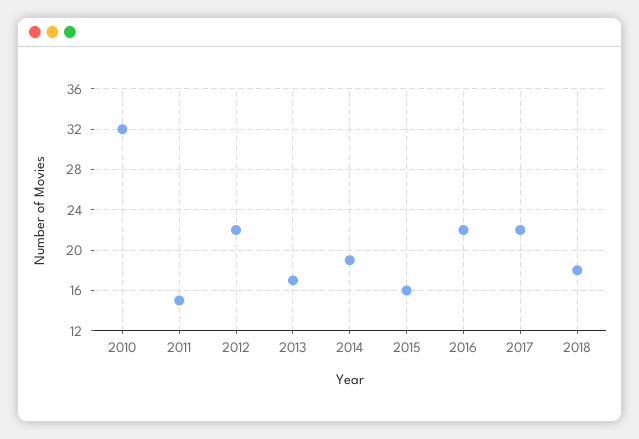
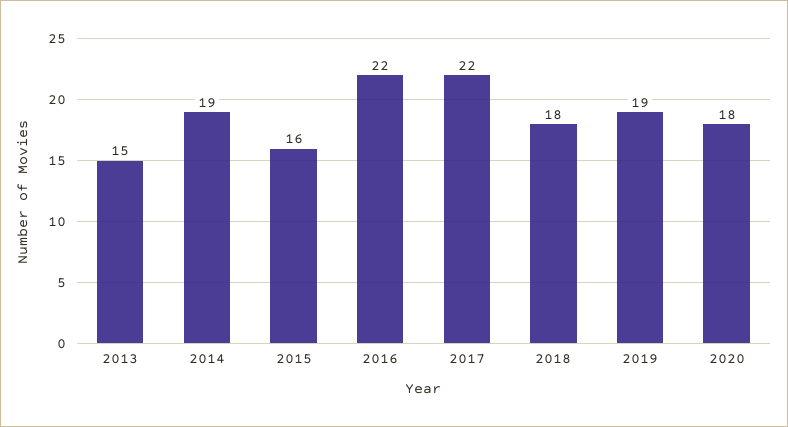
2010: 32 -> none
2011: 15 -> none
2012: 22 -> none
2013: 17 -> 15
2019: none -> 19
2020: none -> 18

